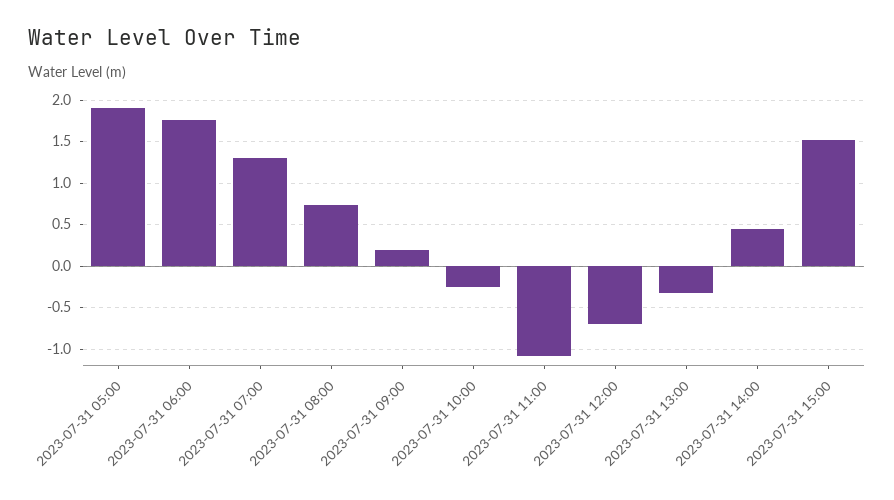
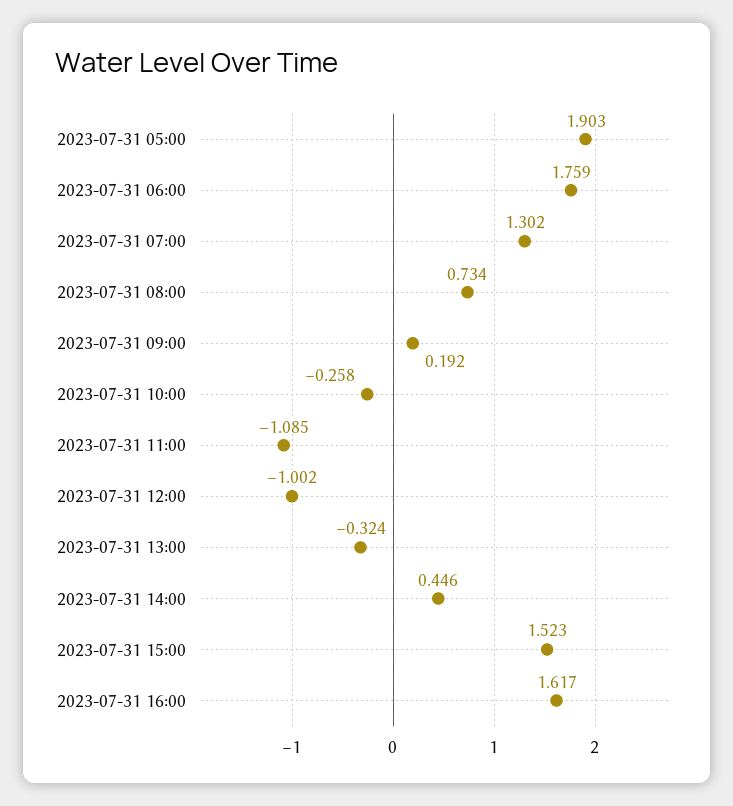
2023-07-31 12:00: -0.7 -> -1.002
2023-07-31 16:00: none -> 1.617

